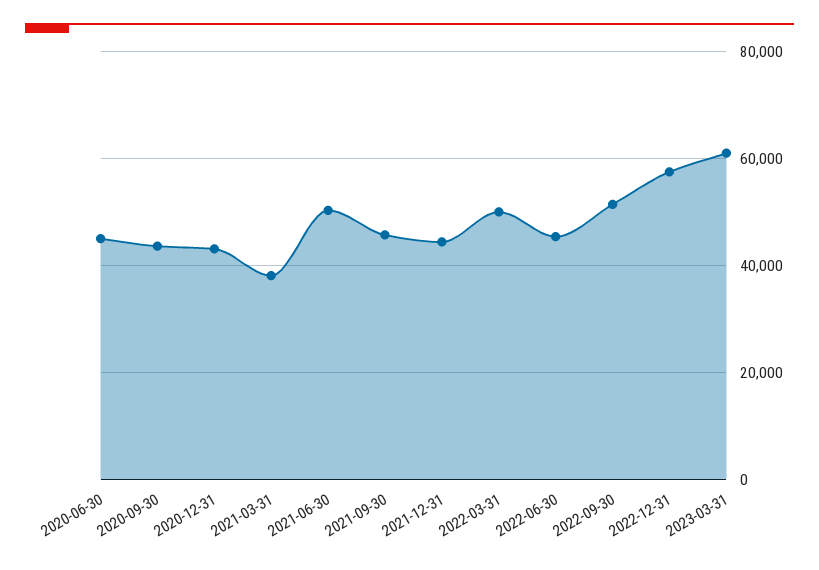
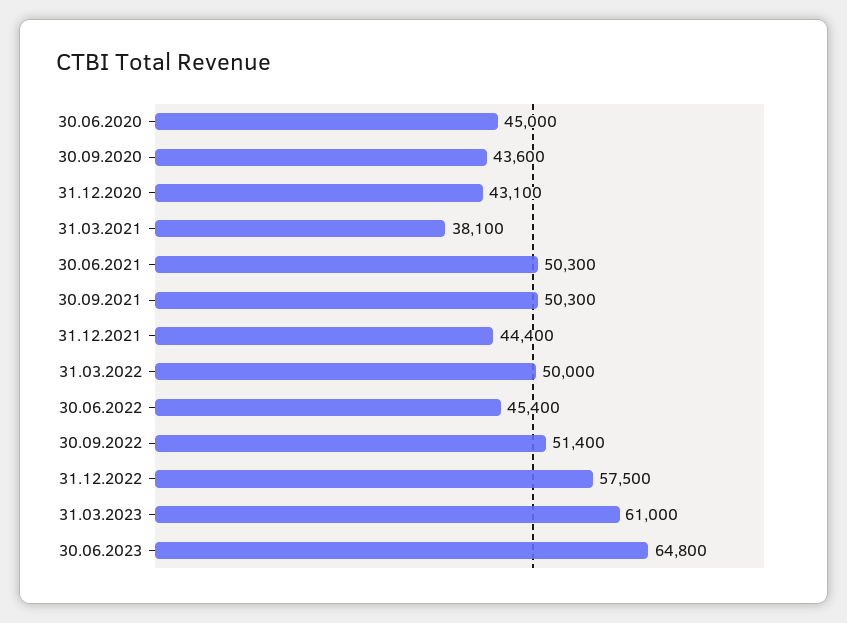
2021-09-30: 46000 -> 50300
30.06.2023: none -> 64800

